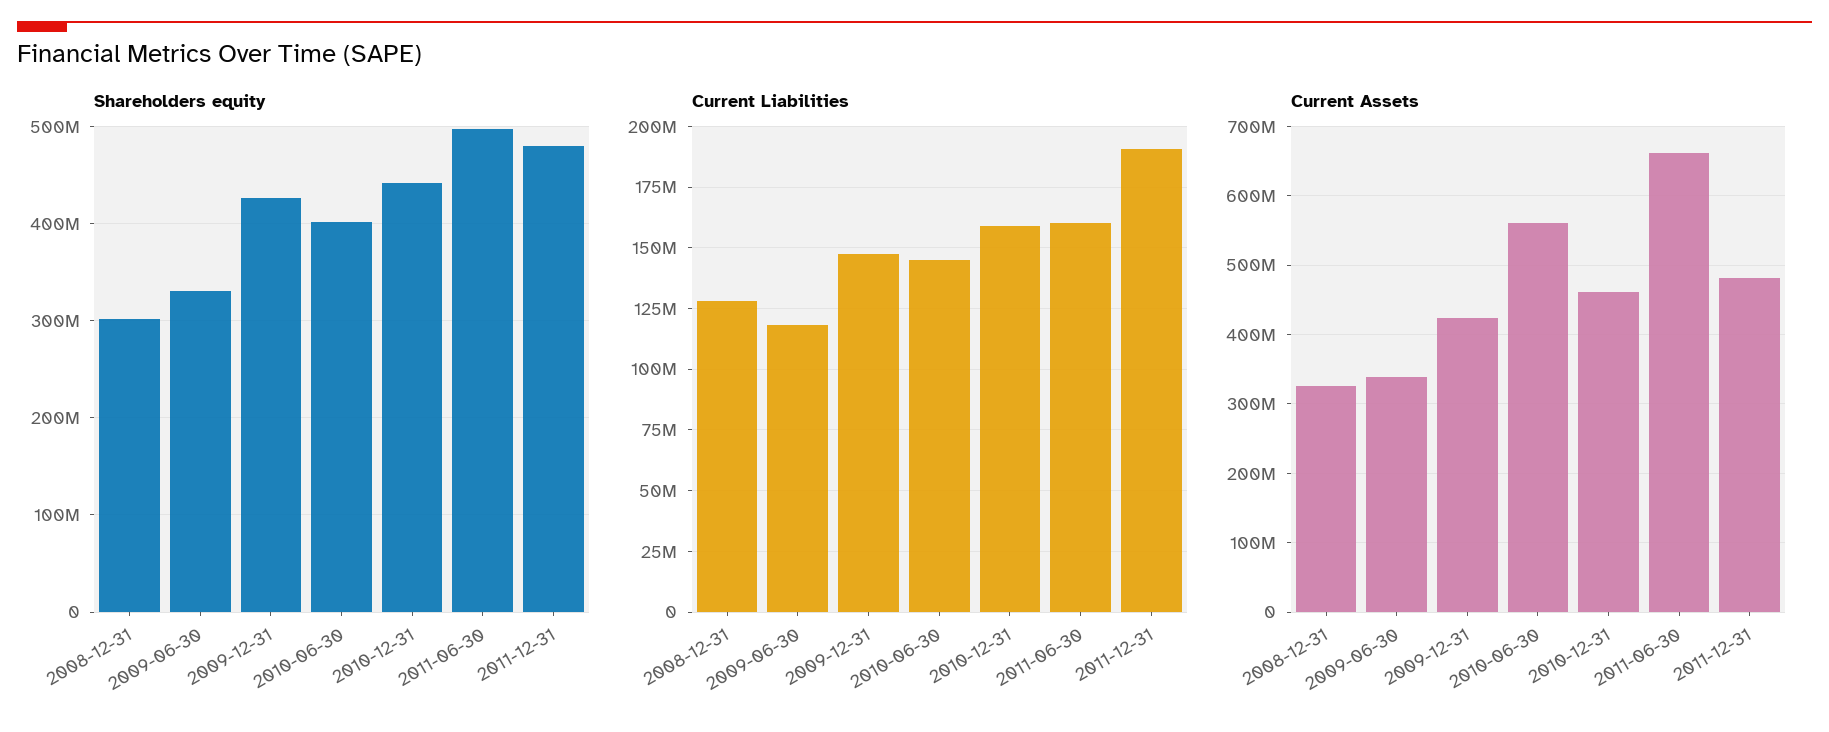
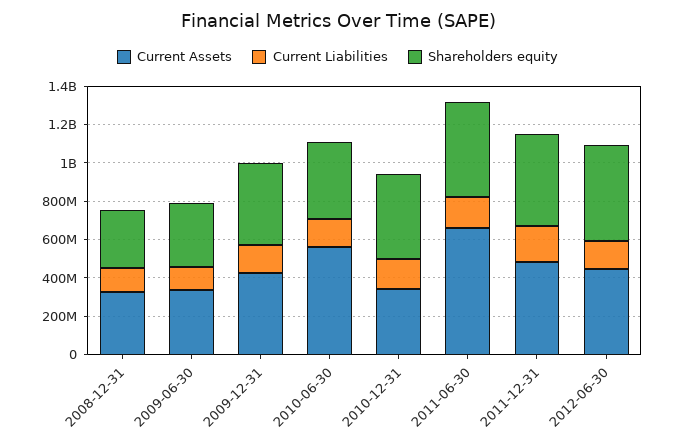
Current Assets, 2010-12-31: 460000000 -> 350000000
Current Assets, 2012-06-30: none -> 450000000
Current Liabilities, 2012-06-30: none -> 150000000
Shareholders equity, 2012-06-30: none -> 500000000

